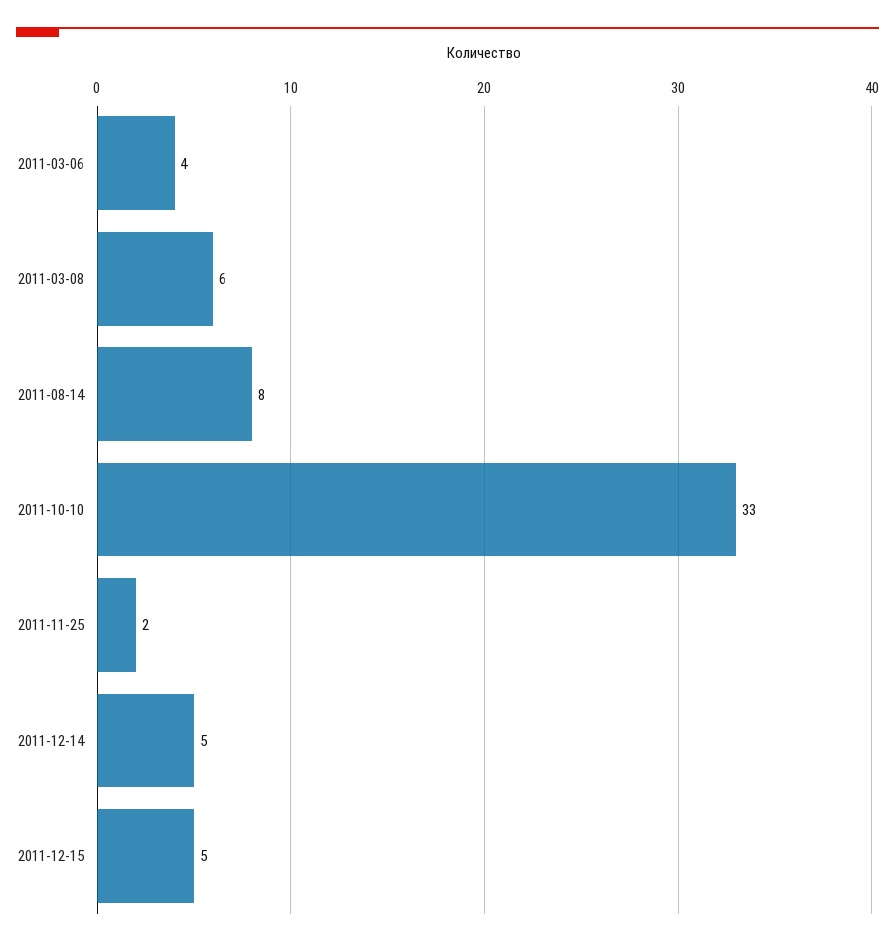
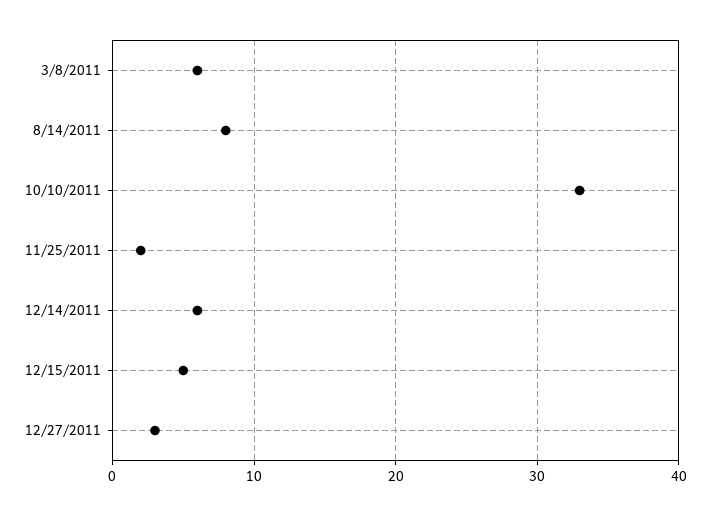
2011-03-06: 4 -> none
2011-12-14: 5 -> 6
12/27/2011: none -> 3

